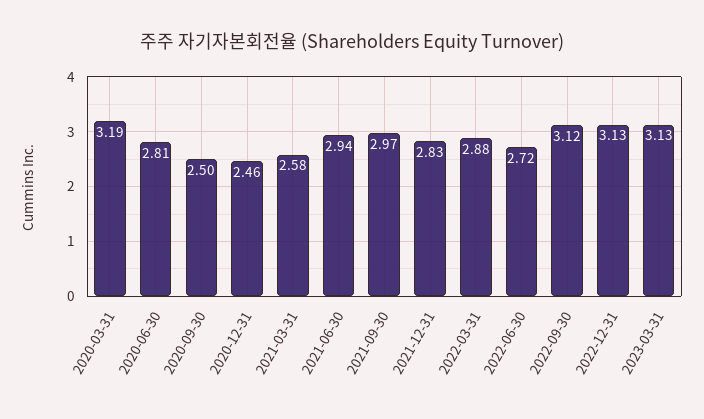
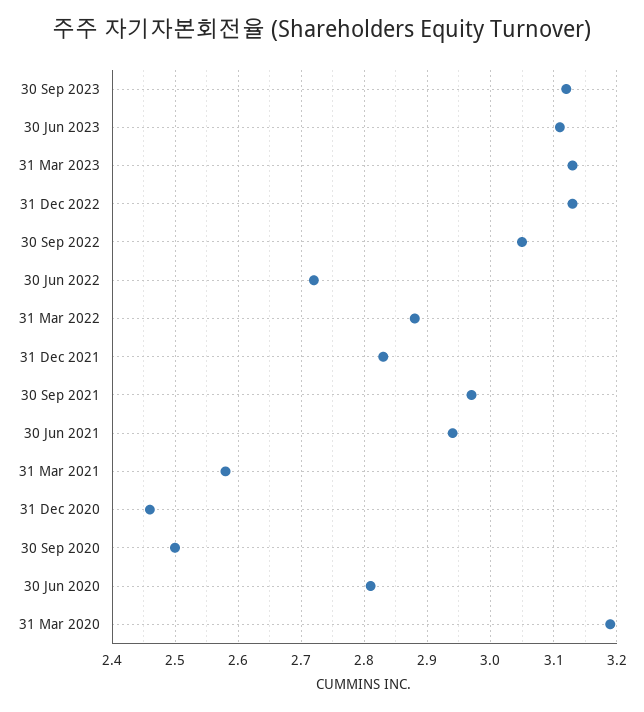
2022-09-30: 3.12 -> 3.05
30 Sep 2023: none -> 3.12
30 Jun 2023: none -> 3.11

